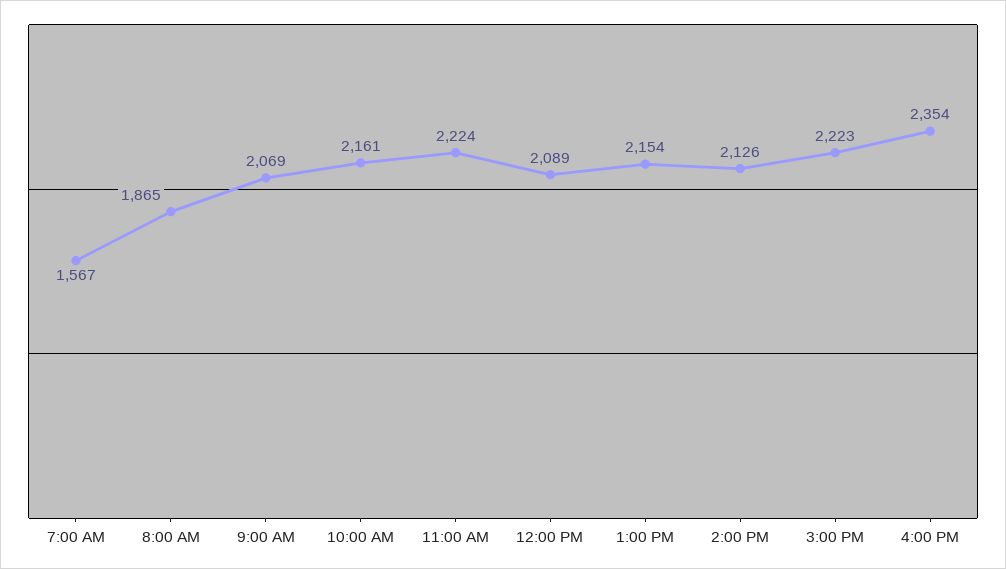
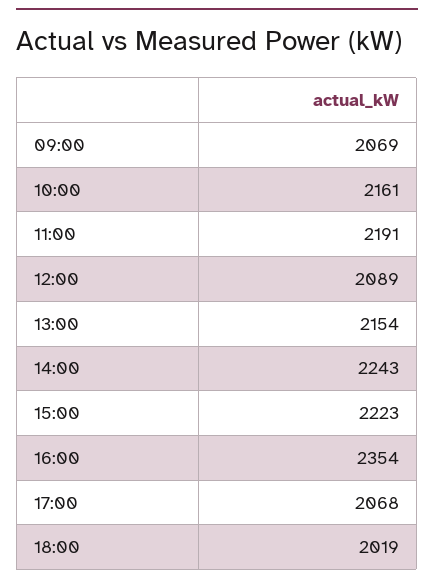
7:00 AM: 1567 -> none
8:00 AM: 1865 -> none
11:00 AM: 2224 -> 2191
2:00 PM: 2126 -> 2243
17:00: none -> 2068
18:00: none -> 2019

